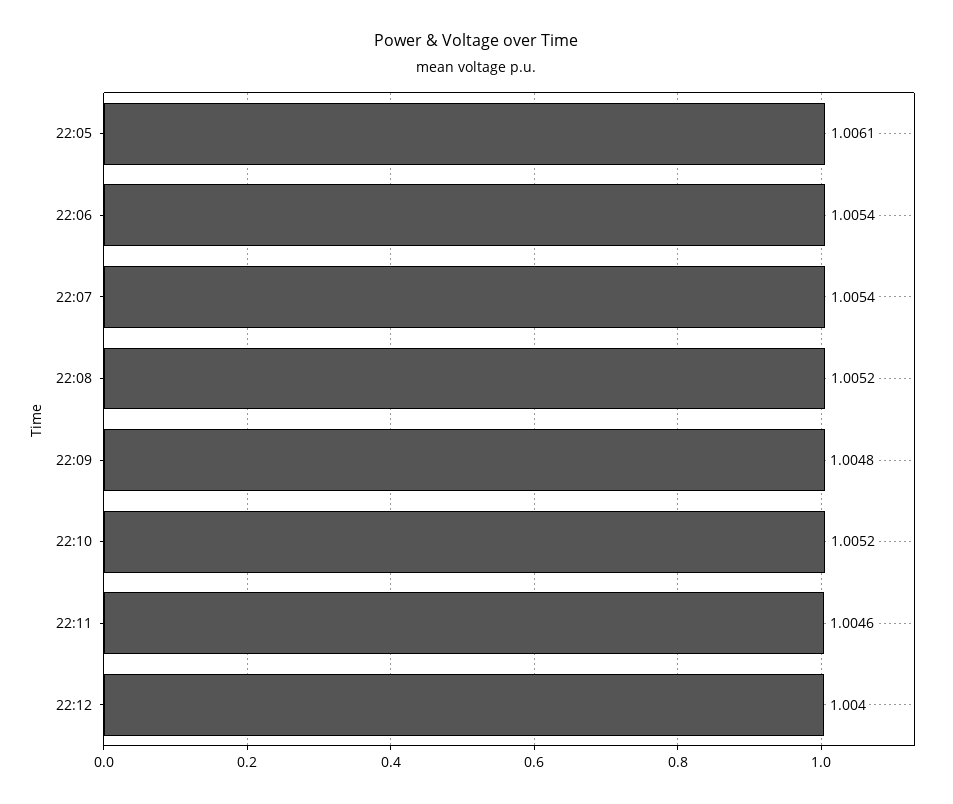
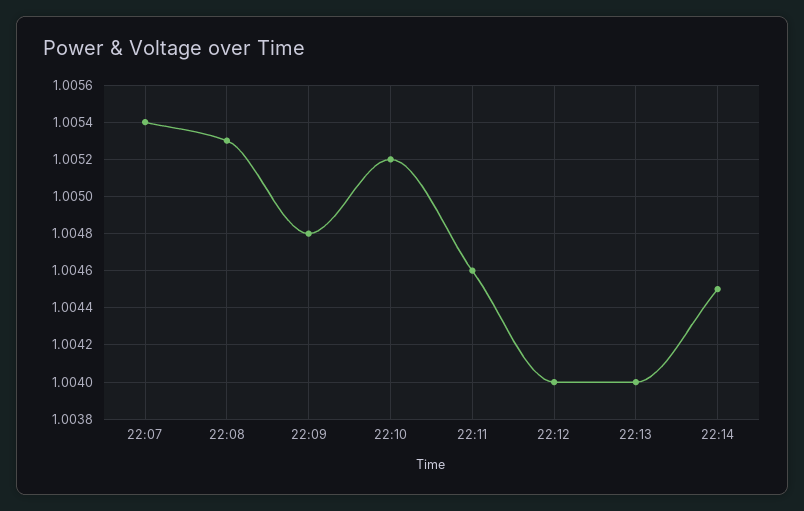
22:05: 1.0061 -> none
22:06: 1.0054 -> none
22:08: 1.0052 -> 1.0053
22:13: none -> 1.004
22:14: none -> 1.0045

